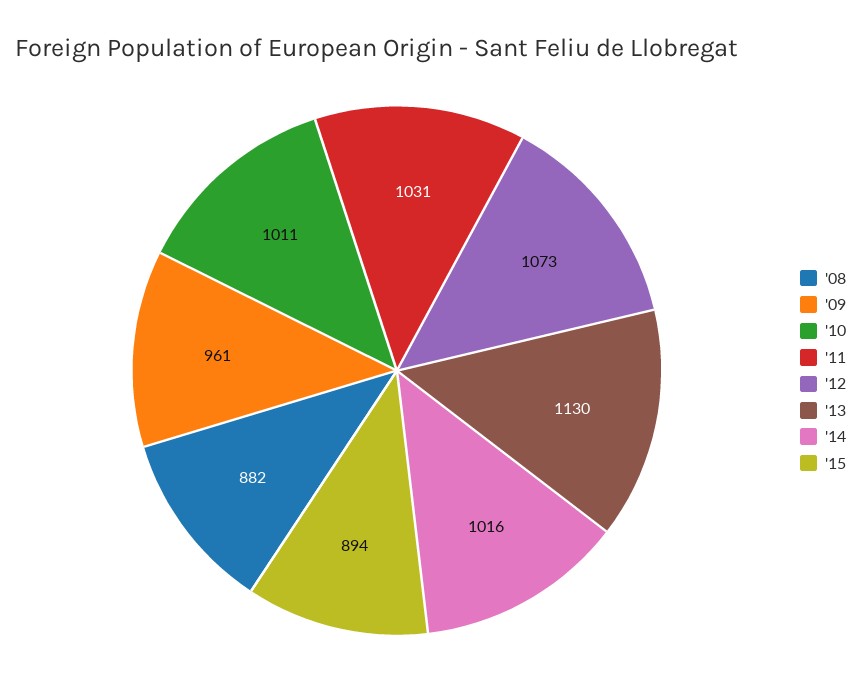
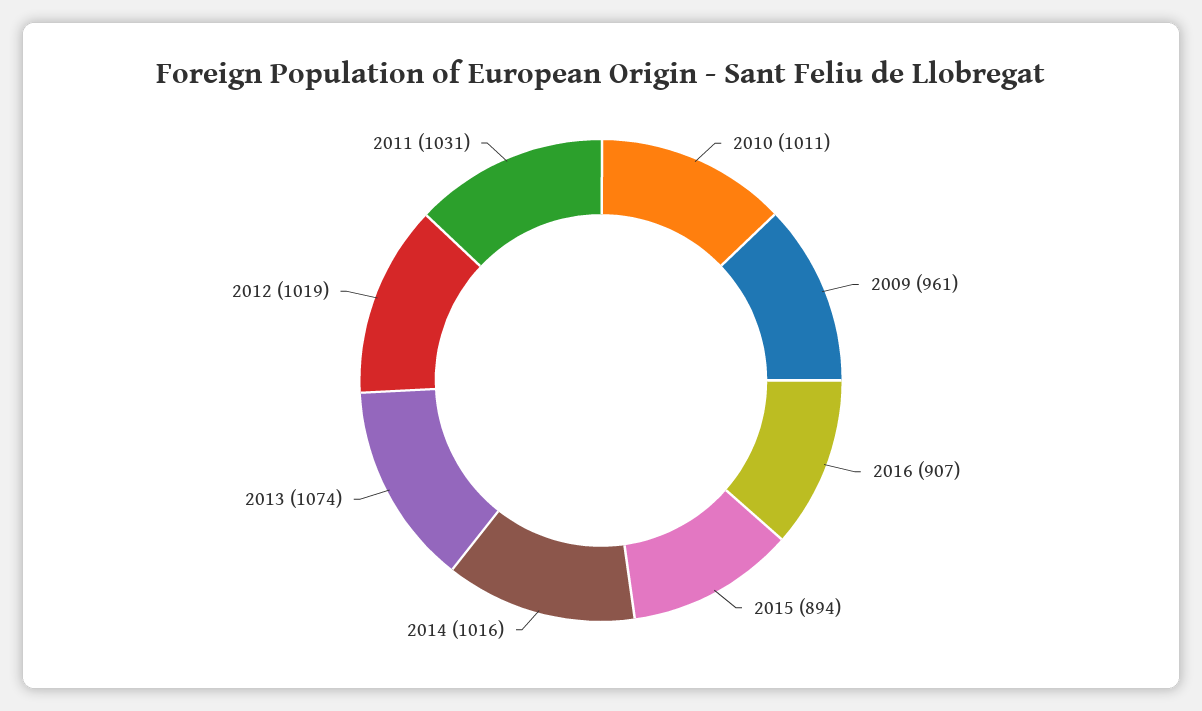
'08: 882 -> none
'12: 1073 -> 1019
'13: 1130 -> 1074
2016: none -> 907

